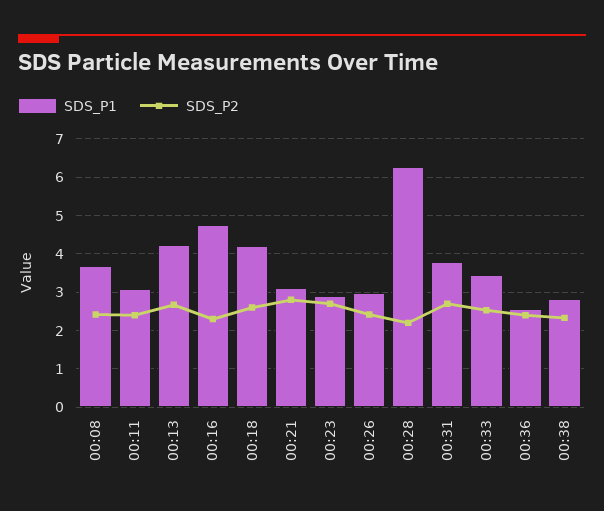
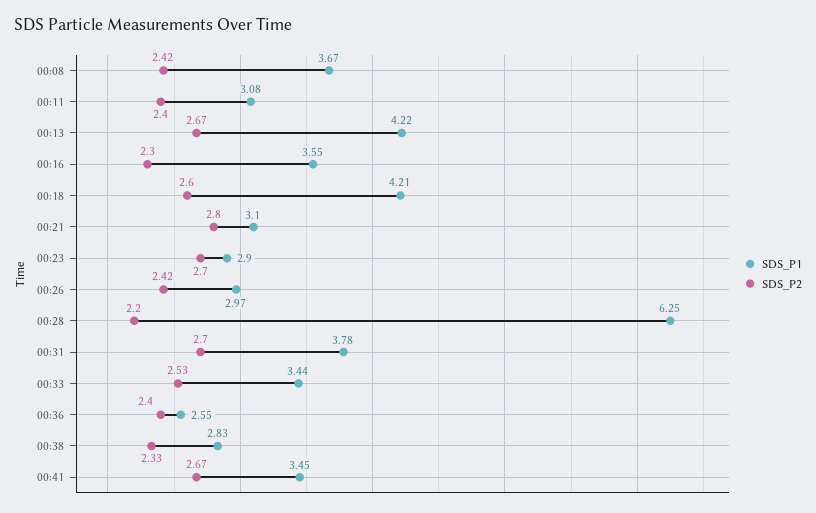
SDS_P1, 00:16: 4.8 -> 3.55
SDS_P1, 00:41: none -> 3.45
SDS_P2, 00:41: none -> 2.67

